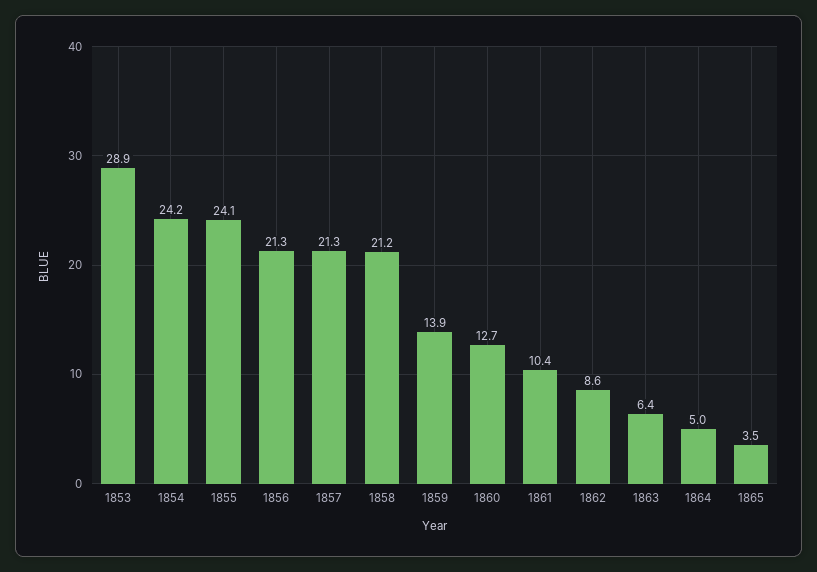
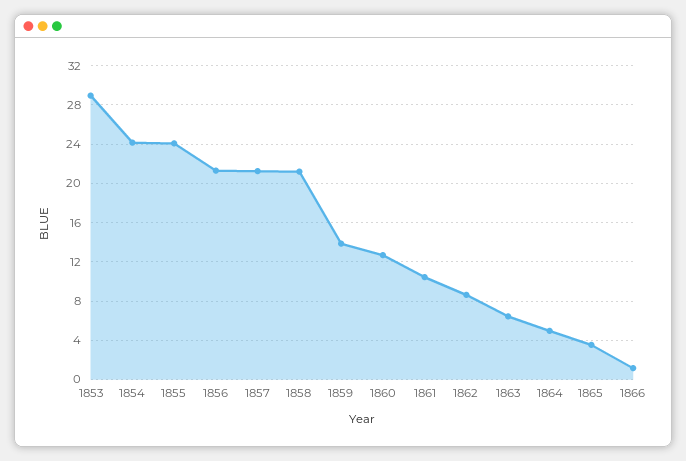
1866: none -> 1

